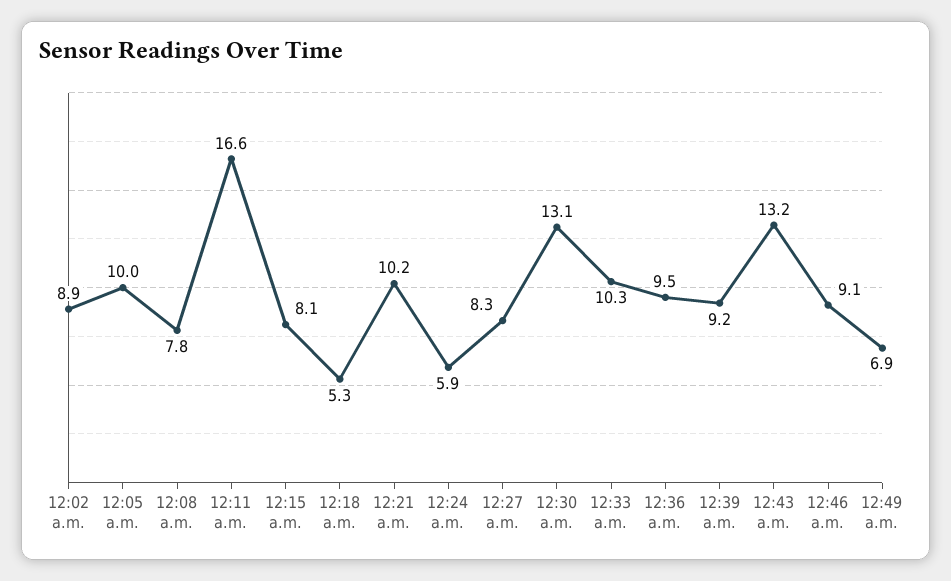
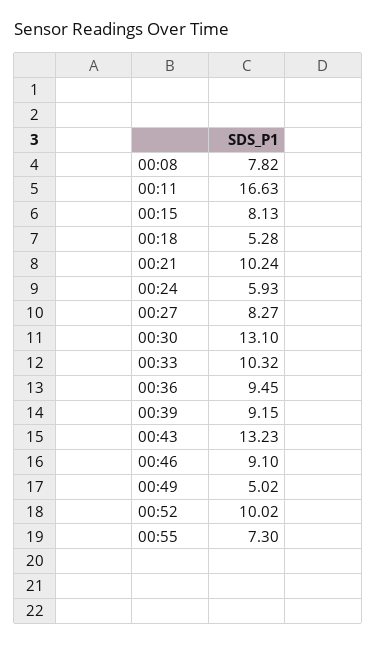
12:02 a.m.: 8.9 -> none
12:05 a.m.: 10 -> none
12:49 a.m.: 6.9 -> 5.02
00:52: none -> 10.02
00:55: none -> 7.3

